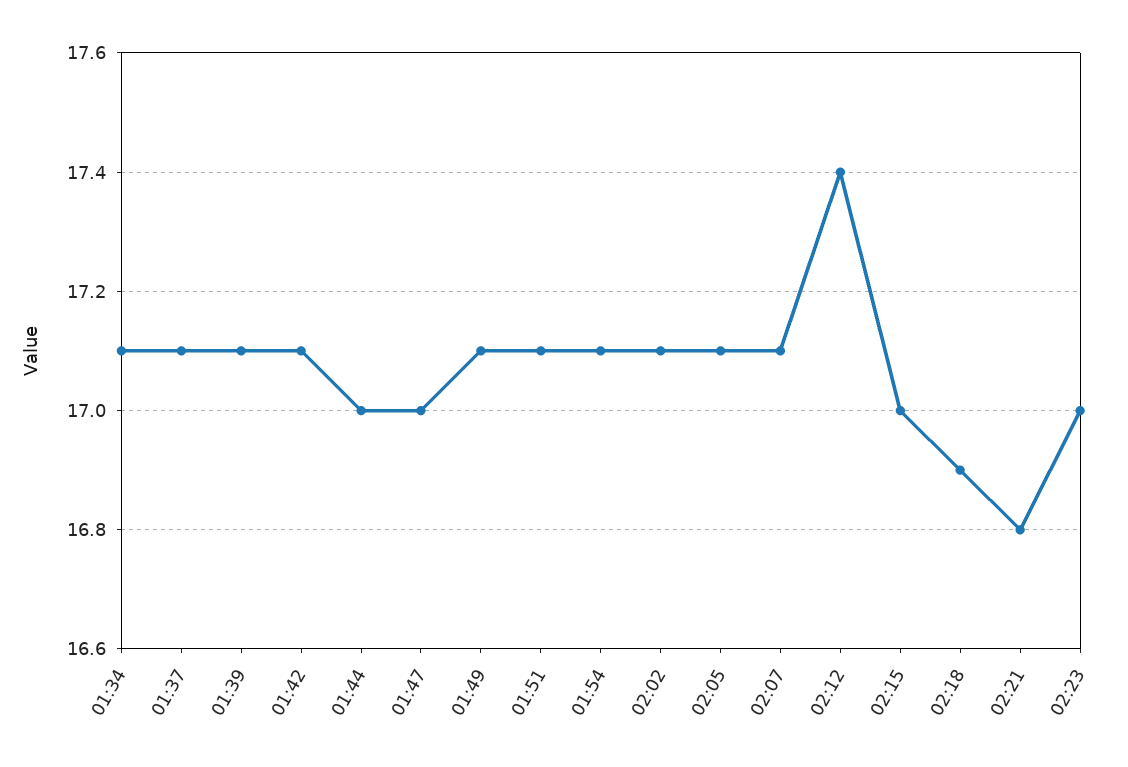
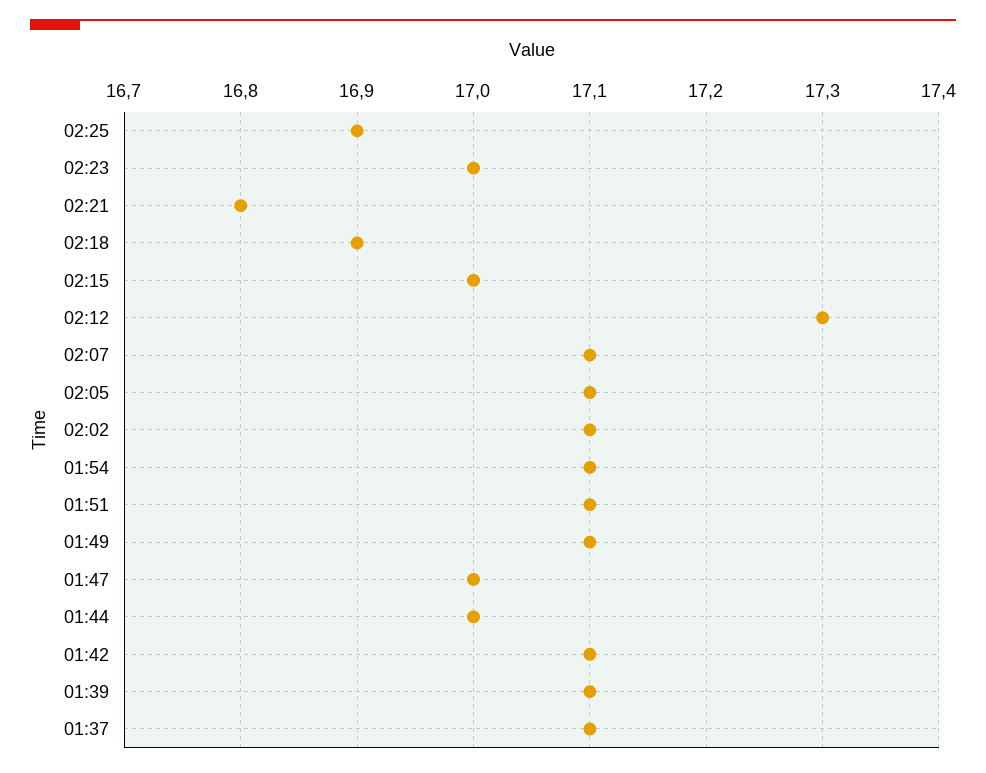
01:34: 17.1 -> none
02:12: 17.4 -> 17.3
02:25: none -> 16.9

